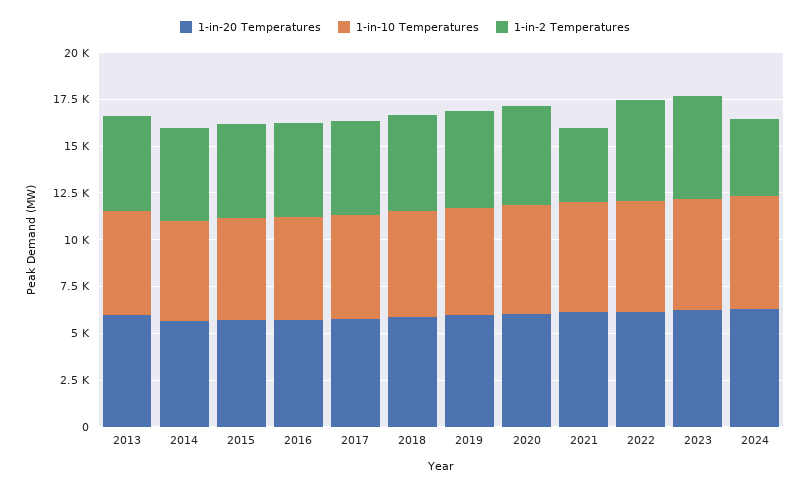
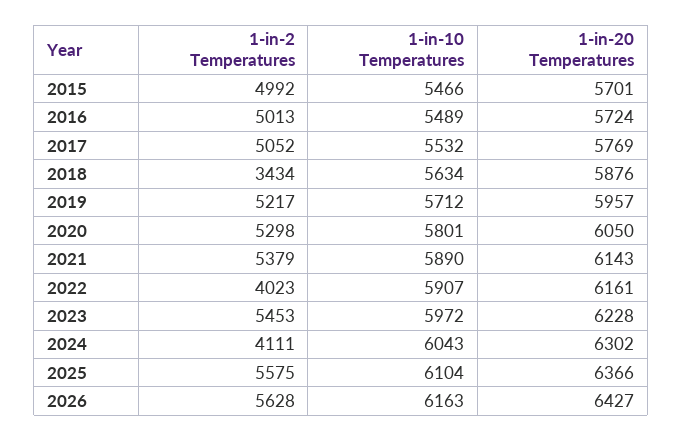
1-in-20 Temperatures, 2013: 6000 -> none
1-in-10 Temperatures, 2013: 5500 -> none
1-in-2 Temperatures, 2013: 5000 -> none
1-in-20 Temperatures, 2014: 5500 -> none
1-in-10 Temperatures, 2014: 5500 -> none
1-in-2 Temperatures, 2014: 5000 -> none
1-in-2 Temperatures, 2018: 5000 -> 3434
1-in-2 Temperatures, 2021: 4000 -> 5379
1-in-2 Temperatures, 2022: 5500 -> 4023
1-in-2 Temperatures, 2025: none -> 5575
1-in-10 Temperatures, 2025: none -> 6104
1-in-20 Temperatures, 2025: none -> 6366
1-in-2 Temperatures, 2026: none -> 5628
1-in-10 Temperatures, 2026: none -> 6163
1-in-20 Temperatures, 2026: none -> 6427

